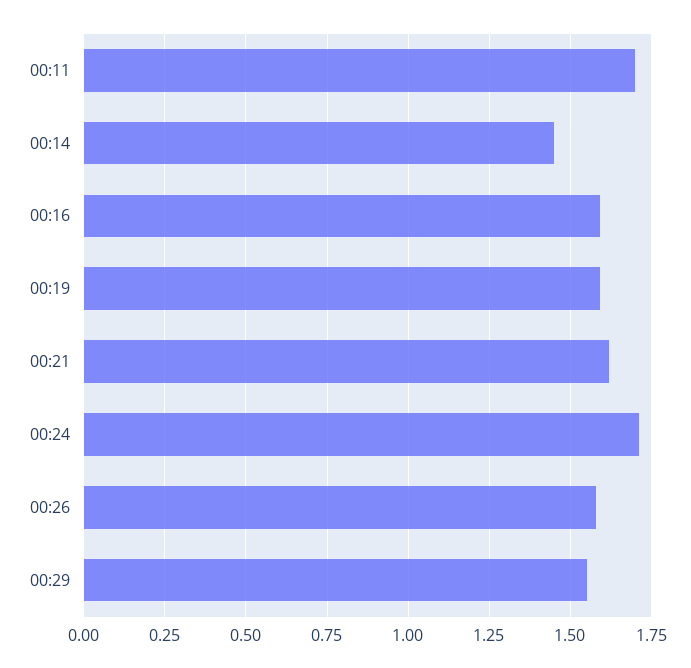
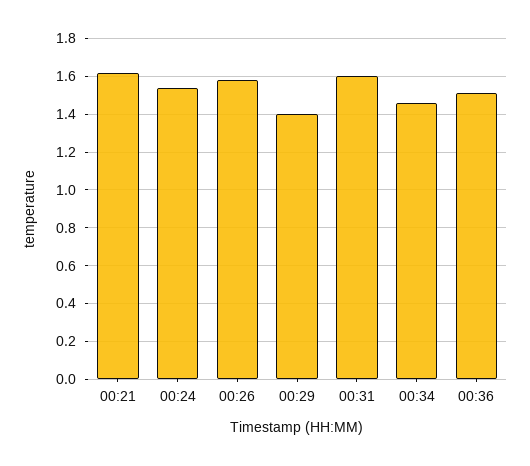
00:11: 1.7 -> none
00:14: 1.45 -> none
00:16: 1.6 -> none
00:19: 1.6 -> none
00:24: 1.7 -> 1.55
00:29: 1.55 -> 1.4
00:31: none -> 1.6
00:34: none -> 1.45
00:36: none -> 1.5

